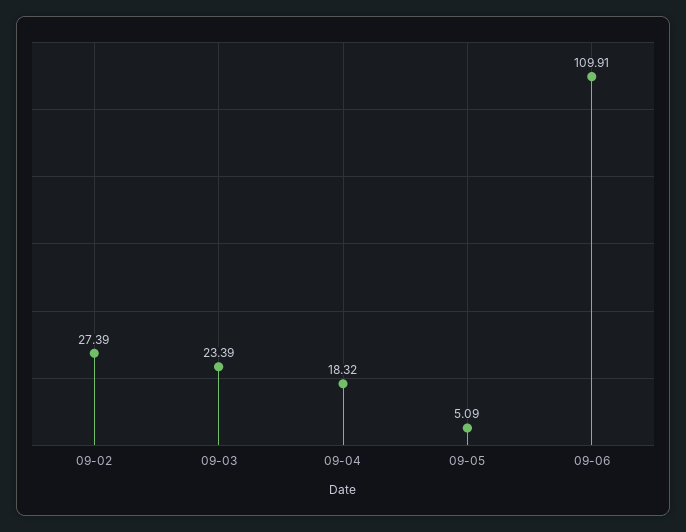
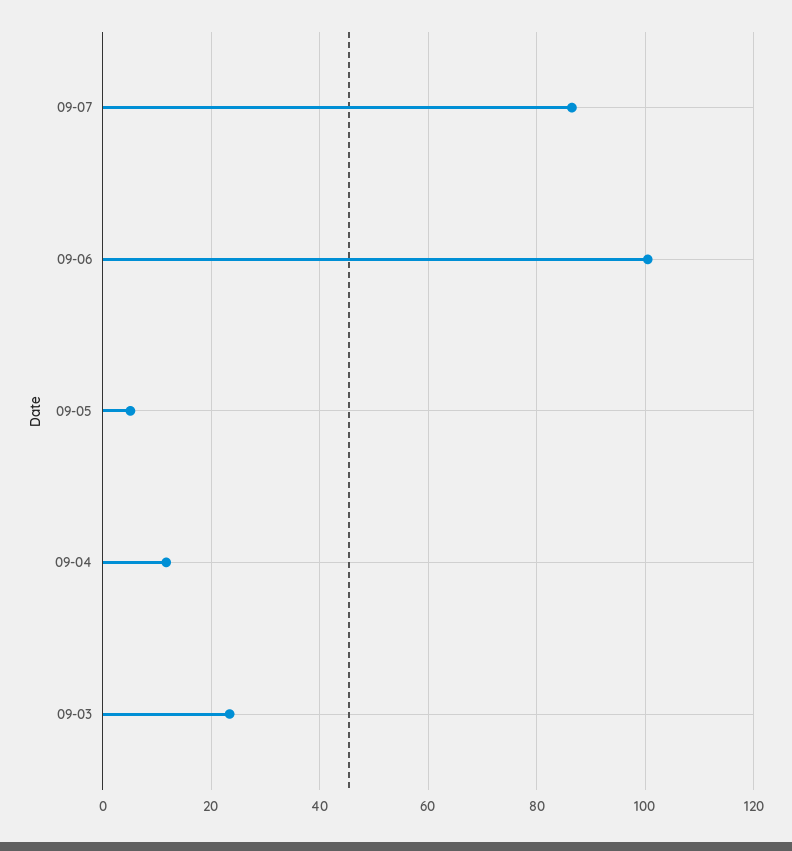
09-02: 27.39 -> none
09-04: 18.32 -> 12
09-06: 109.91 -> 100
09-07: none -> 86

